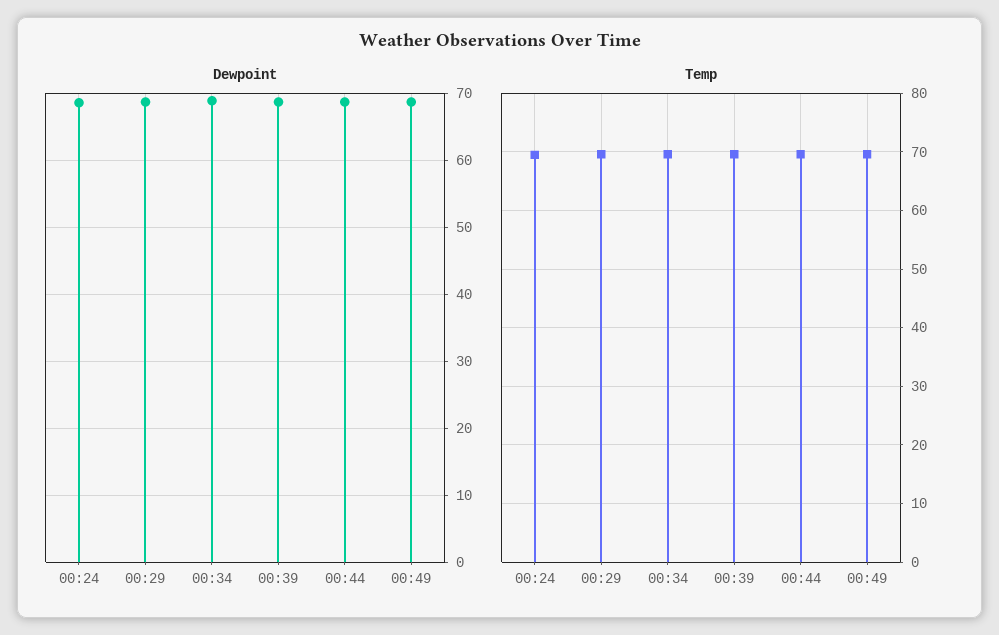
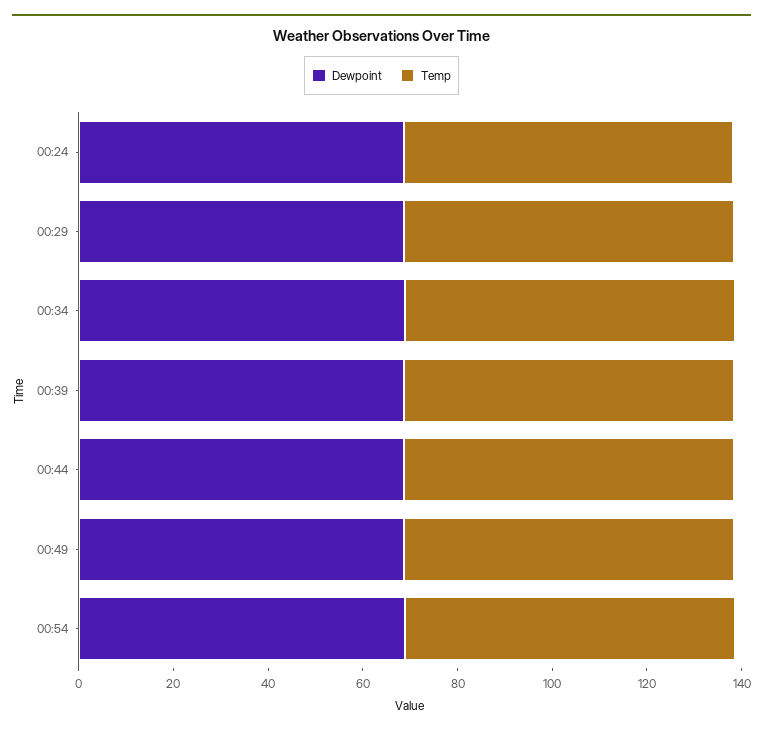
Dewpoint, 00:54: none -> 70
Temp, 00:54: none -> 70

